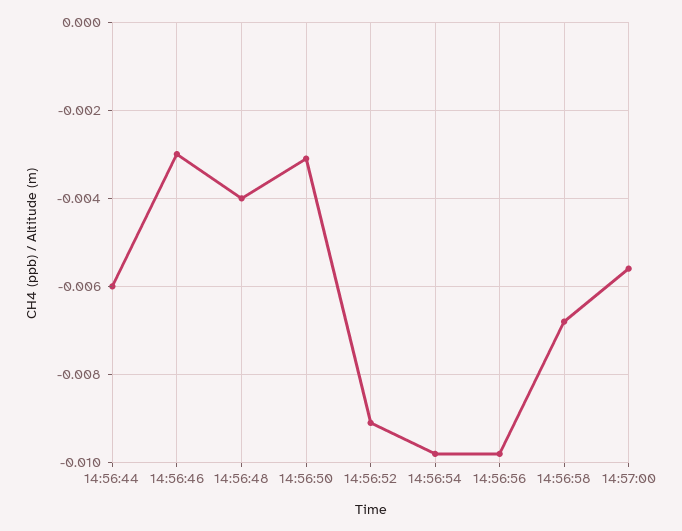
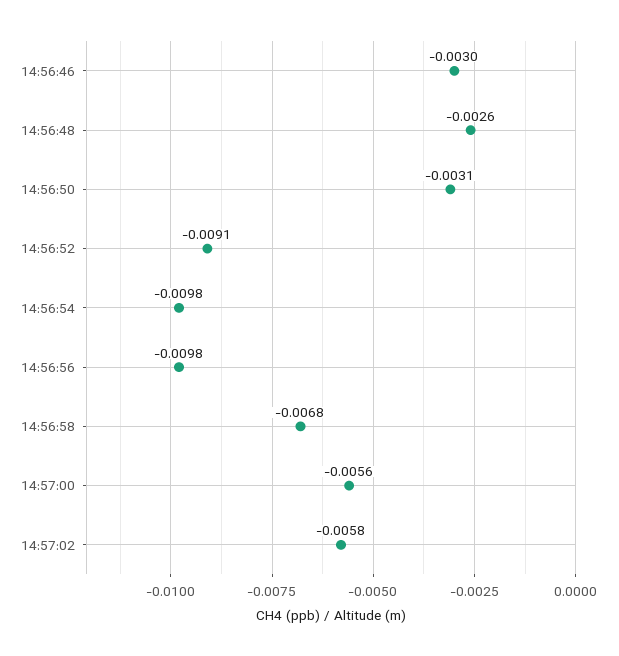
14:56:44: -0.006 -> none
14:56:48: -0.004 -> -0.0026
14:57:02: none -> -0.0058

